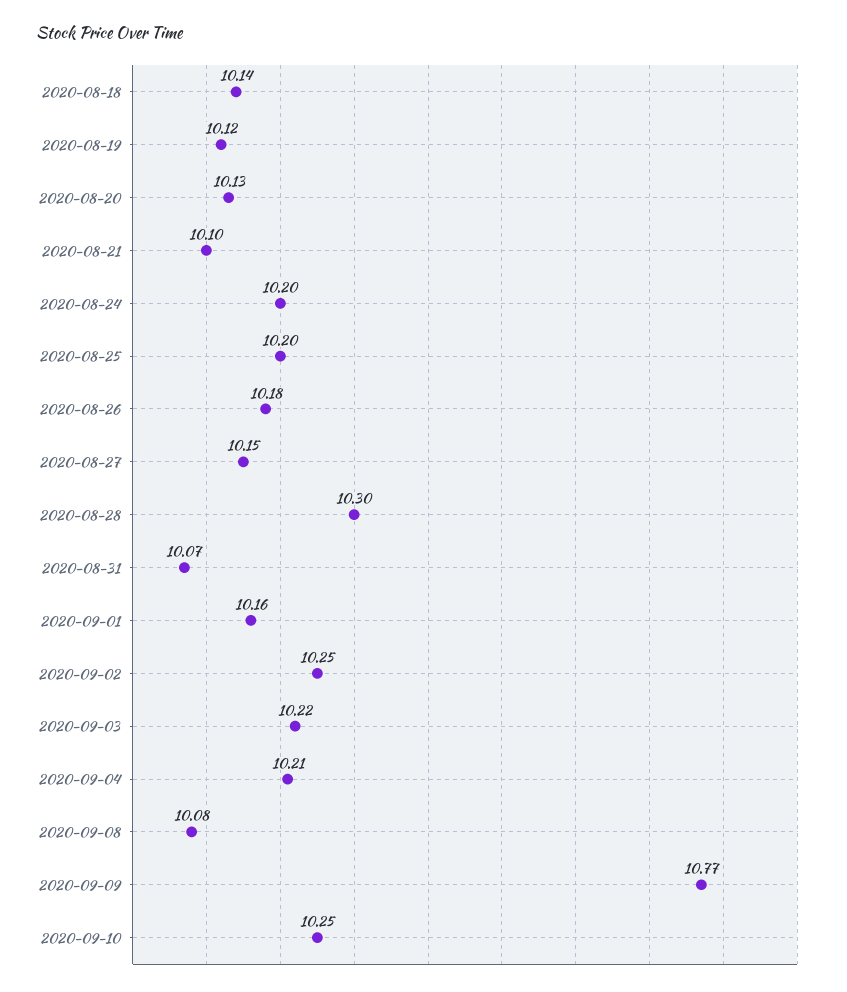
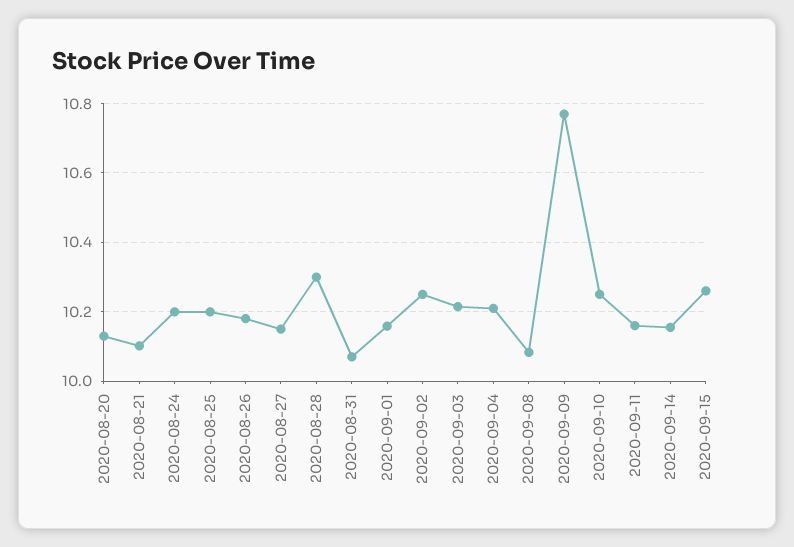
2020-08-18: 10.14 -> none
2020-08-19: 10.12 -> none
2020-09-11: none -> 10.16
2020-09-14: none -> 10.16
2020-09-15: none -> 10.26

